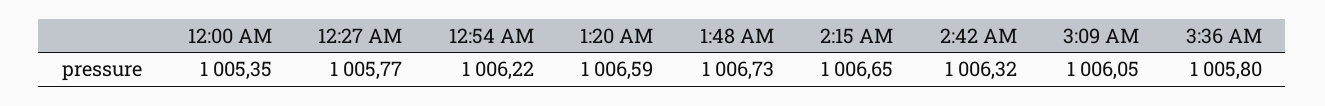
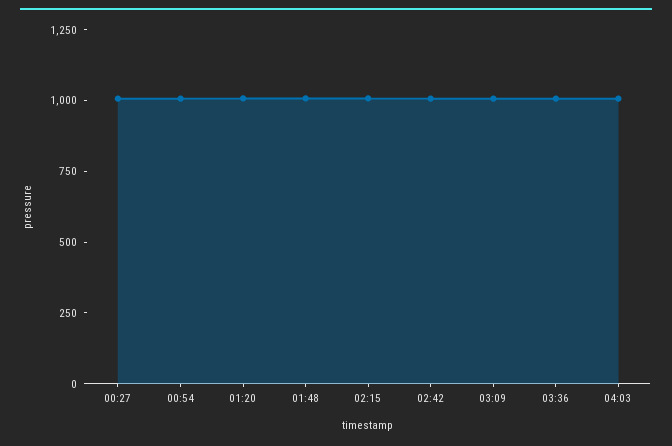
12:00 AM: 1005.35 -> none
04:03: none -> 1000

